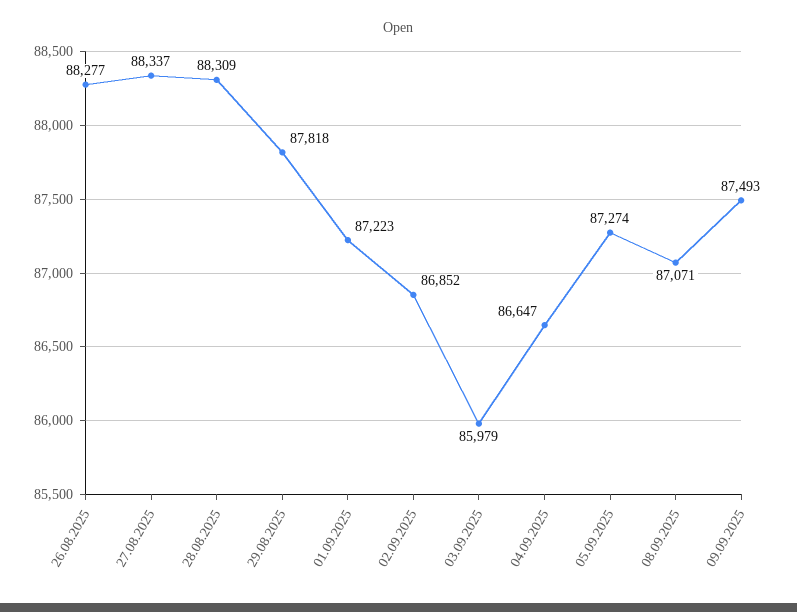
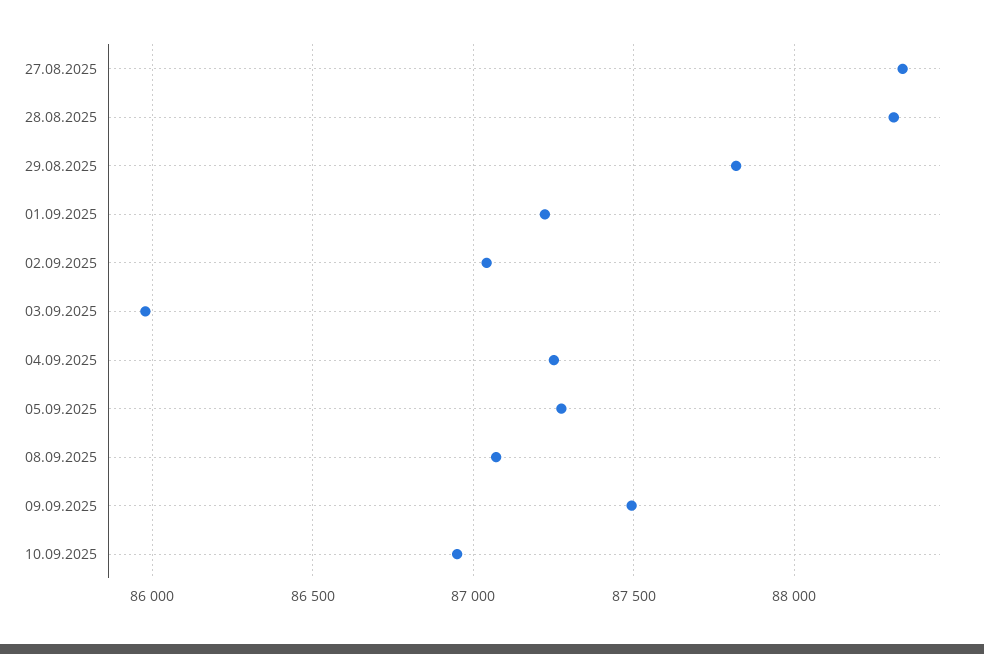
26.08.2025: 88277 -> none
02.09.2025: 86852 -> 87050
04.09.2025: 86647 -> 87250
10.09.2025: none -> 86950

